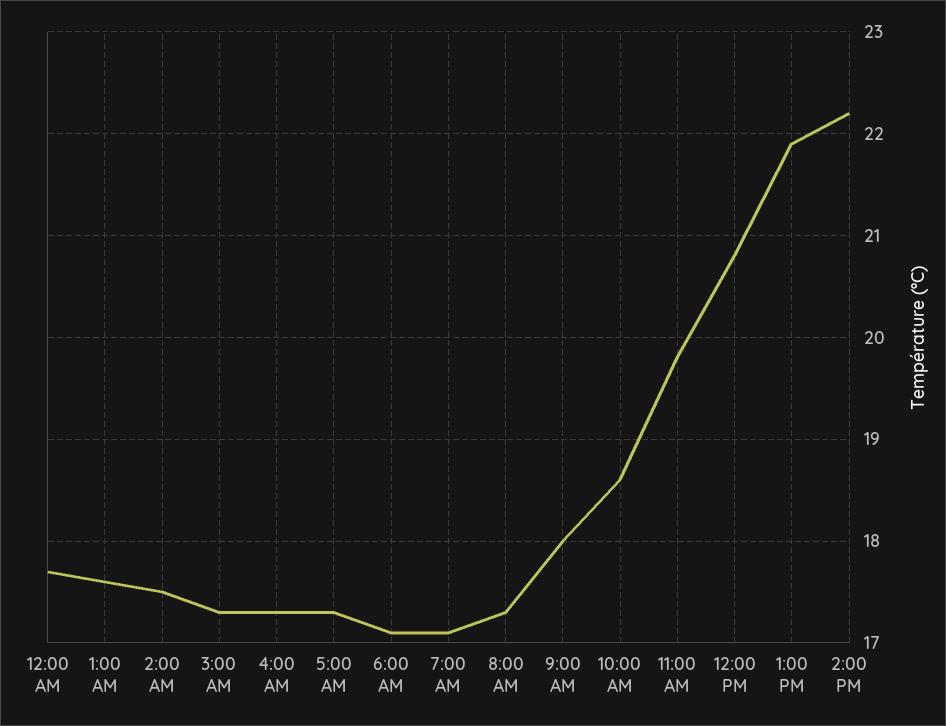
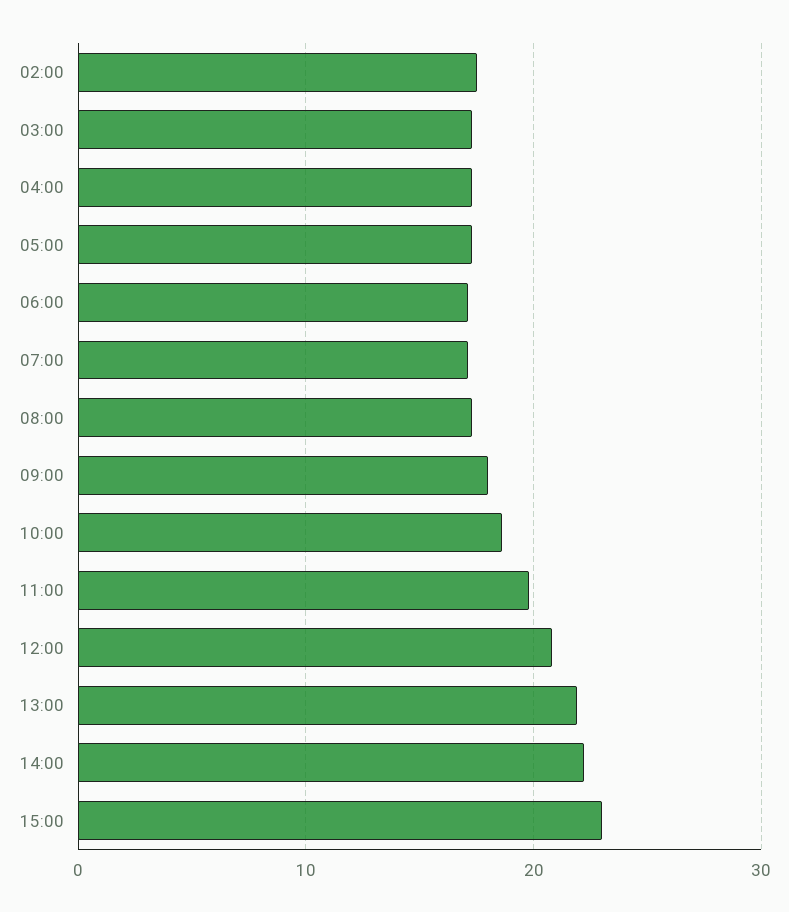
12:00 AM: 17.7 -> none
1:00 AM: 17.6 -> none
15:00: none -> 23

